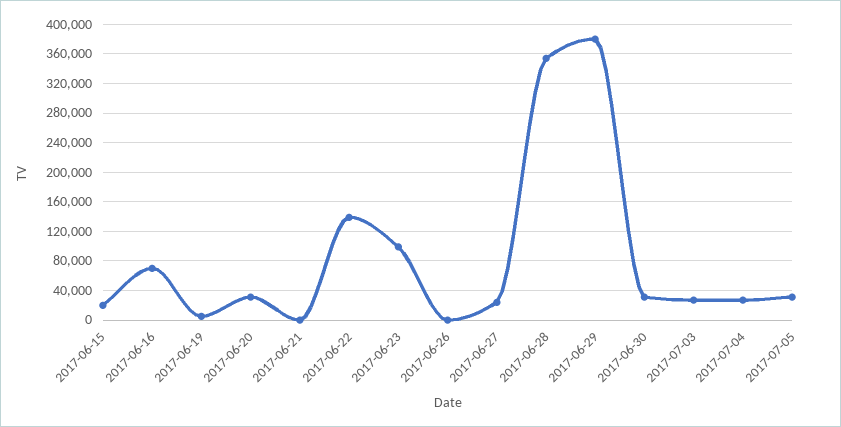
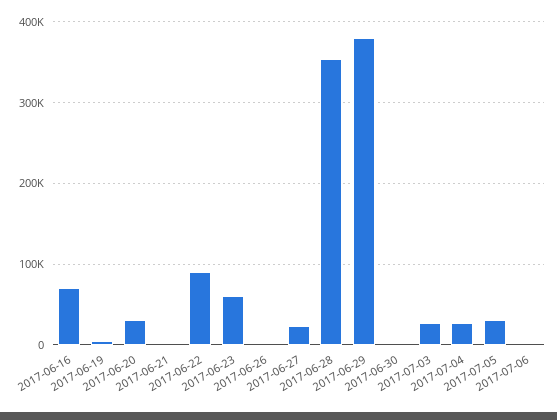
2017-06-15: 20000 -> none
2017-06-22: 140000 -> 90000
2017-06-23: 100000 -> 60000
2017-06-30: 30000 -> 0
2017-07-06: none -> 0

